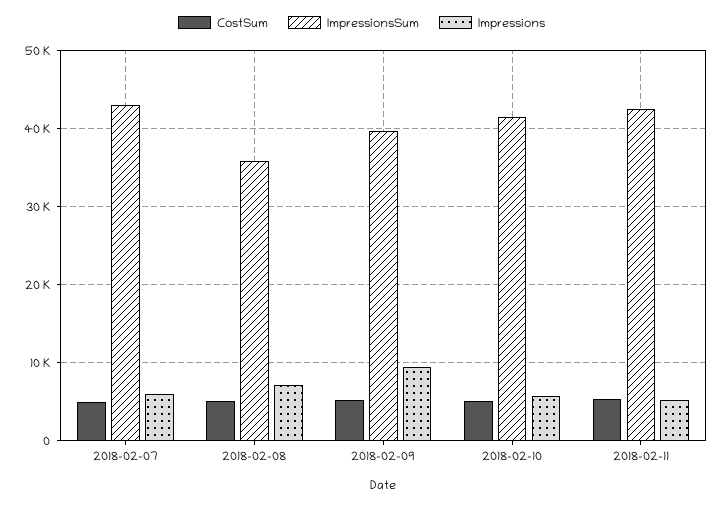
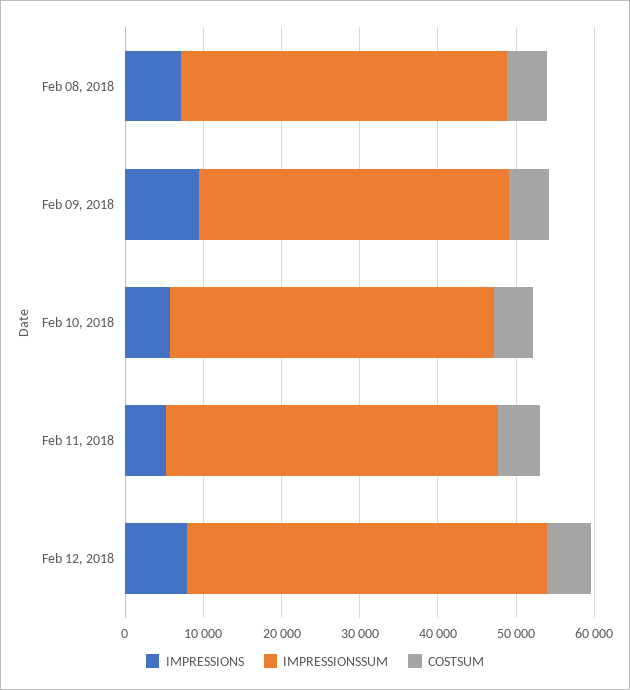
CostSum, 2018-02-07: 5000 -> none
ImpressionsSum, 2018-02-07: 43000 -> none
Impressions, 2018-02-07: 6000 -> none
ImpressionsSum, 2018-02-08: 36000 -> 42000
Impressions, Feb 12, 2018: none -> 8000
ImpressionsSum, Feb 12, 2018: none -> 46000
CostSum, Feb 12, 2018: none -> 6000

